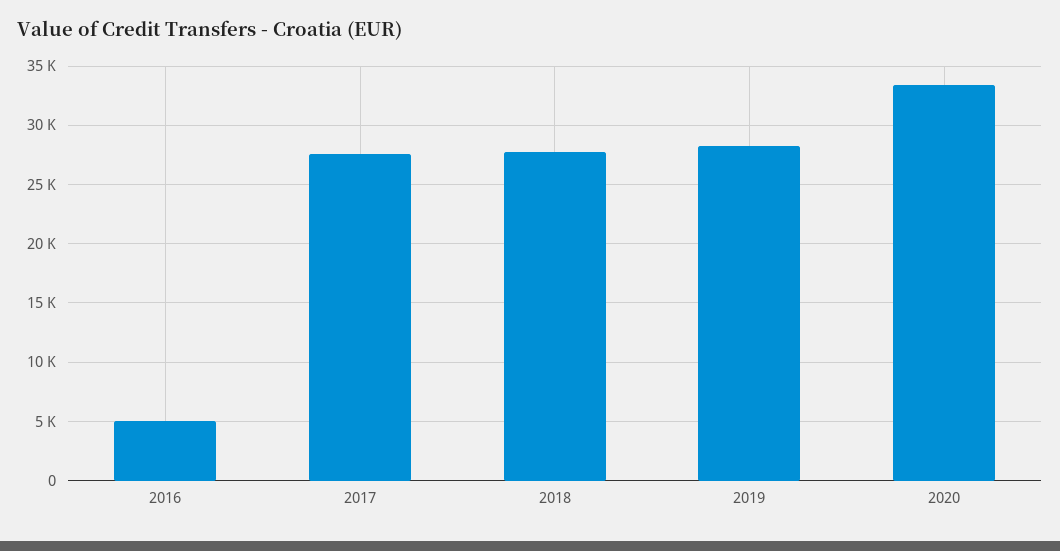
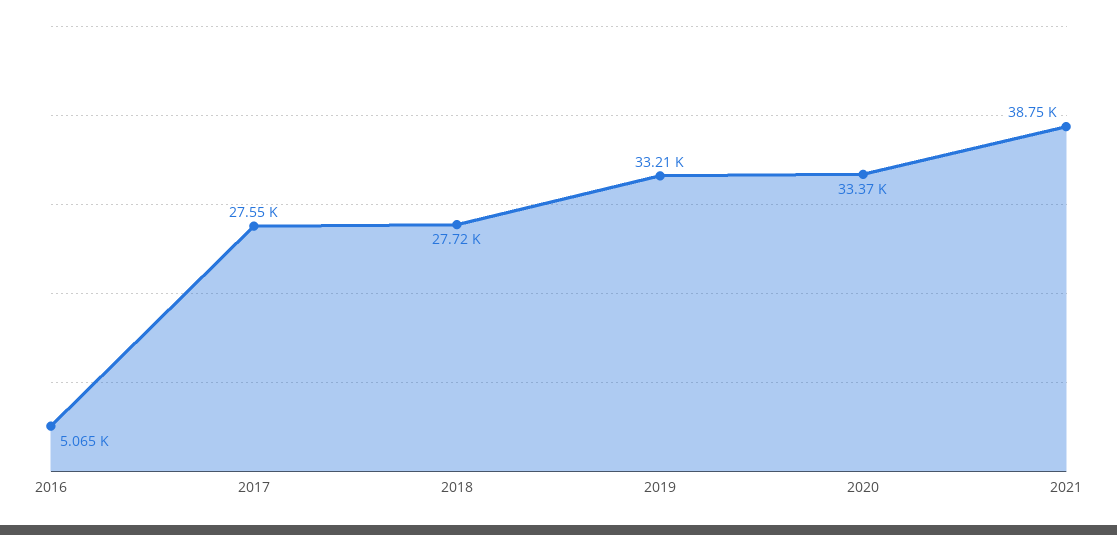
2019: 28000 -> 33210
2021: none -> 38750

